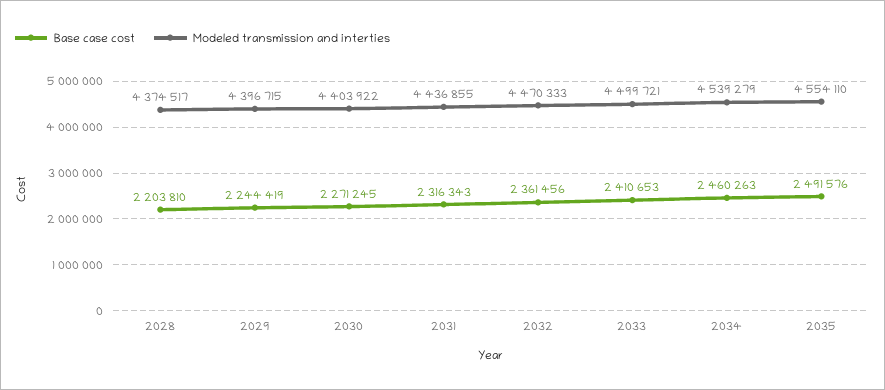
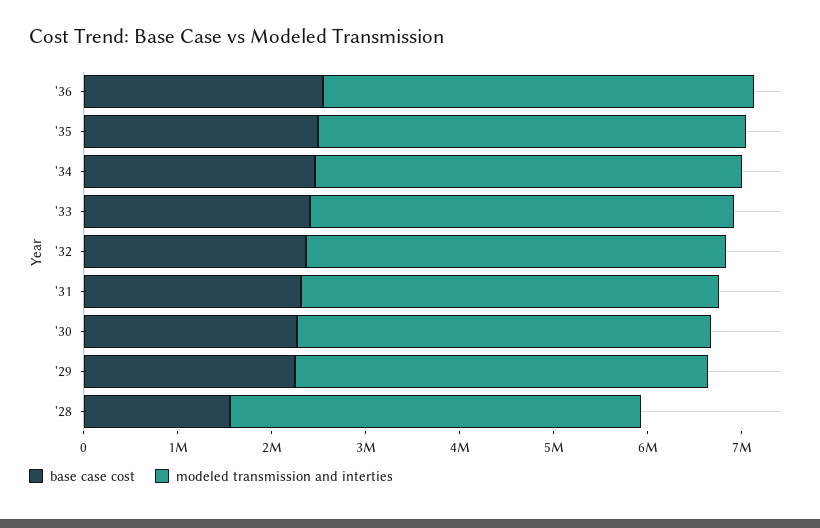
Base case cost, 2028: 2203810 -> 1600000
Base case cost, '36: none -> 2600000
Modeled transmission and interties, '36: none -> 4600000

